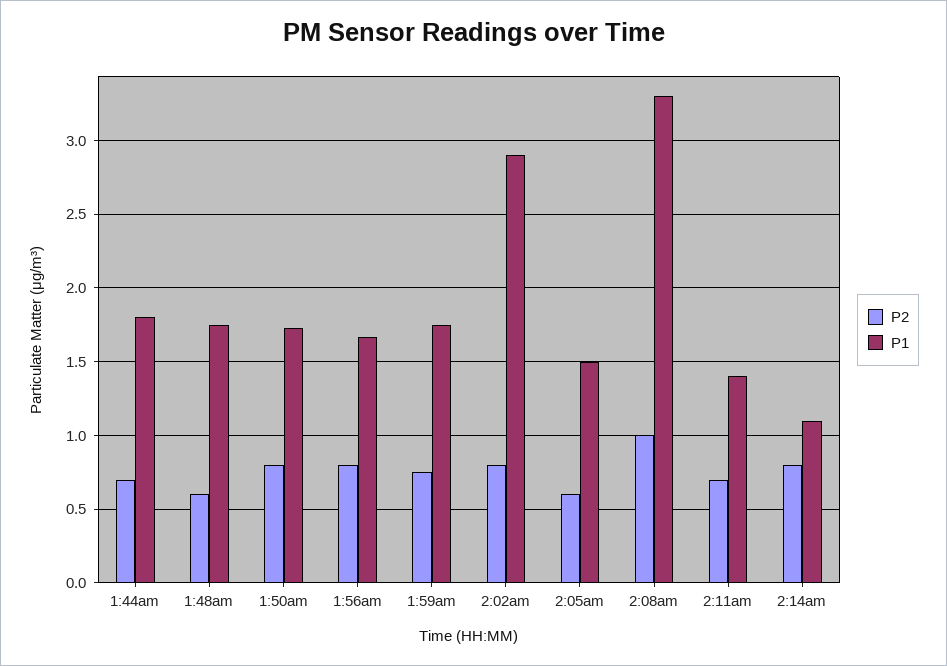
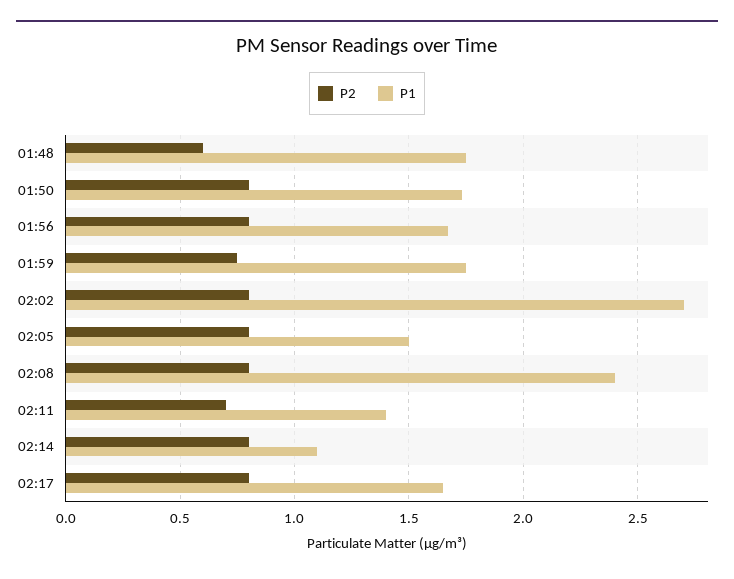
P2, 1:44am: 0.7 -> none
P1, 1:44am: 1.8 -> none
P1, 2:02am: 2.9 -> 2.7
P2, 2:05am: 0.6 -> 0.8
P2, 2:08am: 1 -> 0.8
P1, 2:08am: 3.3 -> 2.4
P2, 02:17: none -> 0.8
P1, 02:17: none -> 1.65

